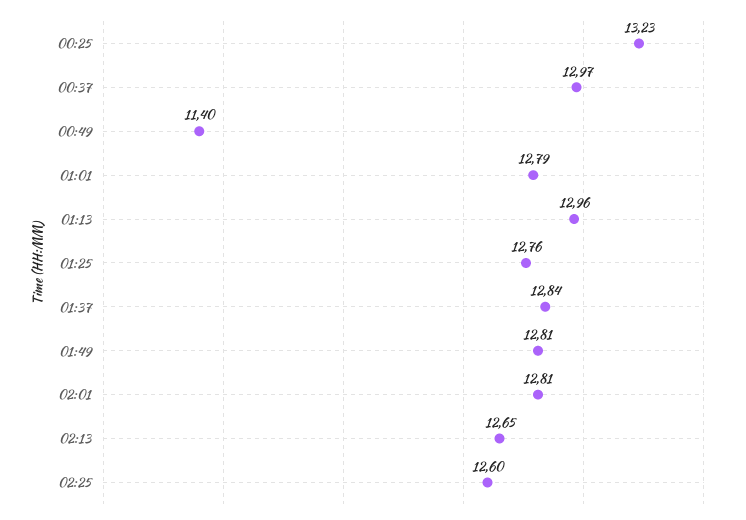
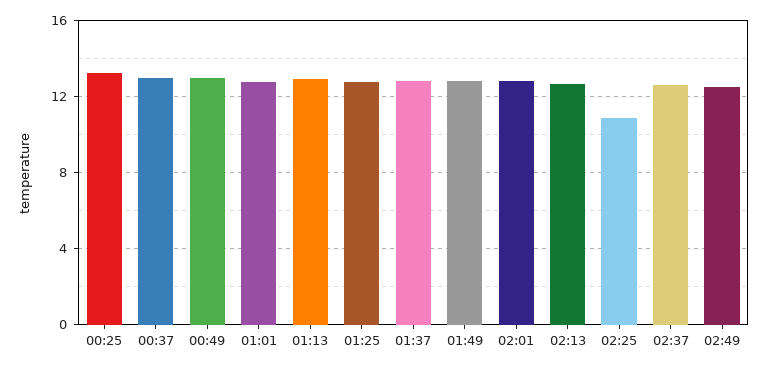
00:49: 11.4 -> 13
02:25: 12.6 -> 11
02:37: none -> 12.5
02:49: none -> 12.5

